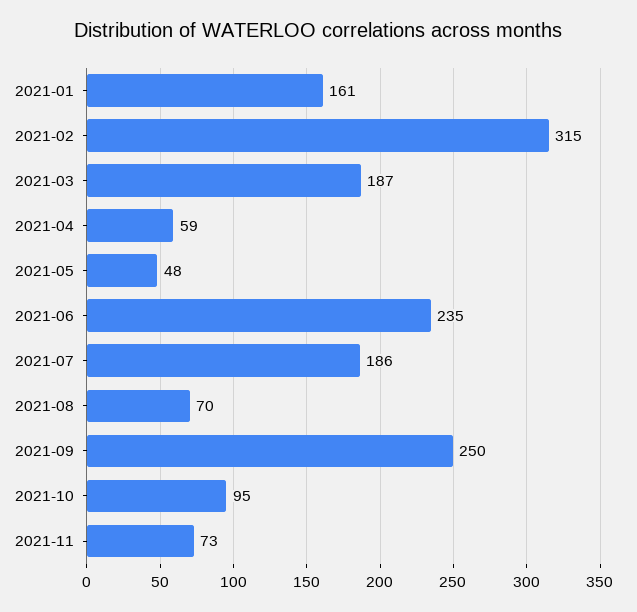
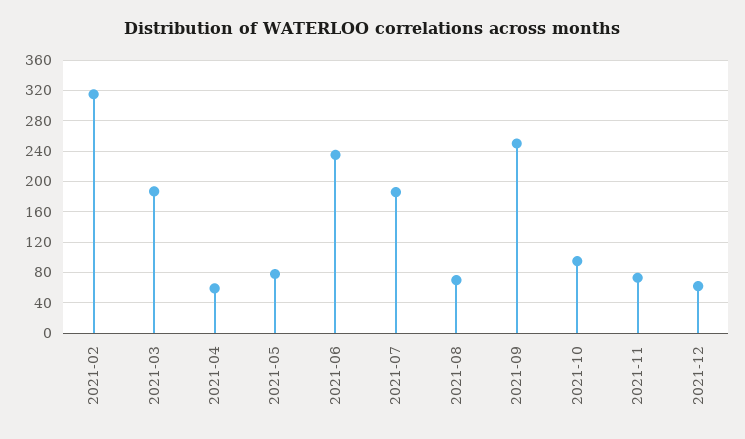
2021-01: 161 -> none
2021-05: 48 -> 80
2021-12: none -> 60

